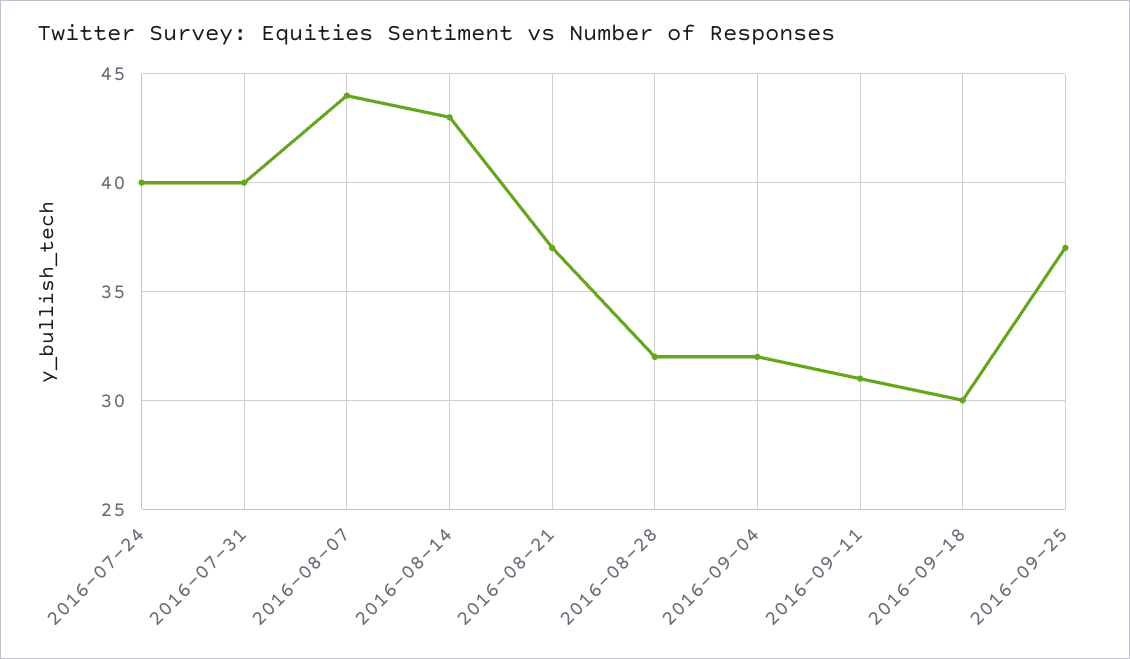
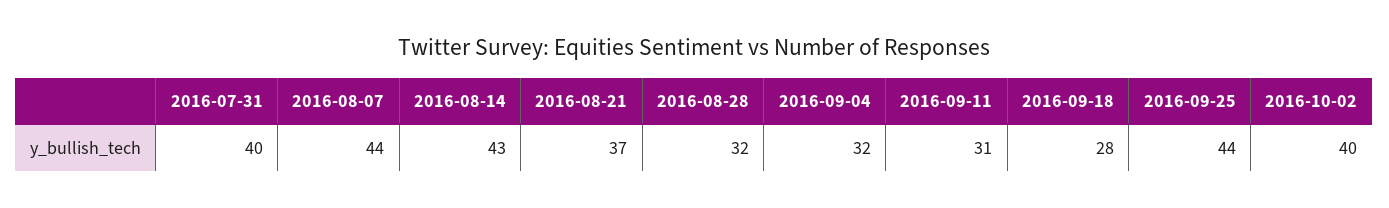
2016-07-24: 40 -> none
2016-09-18: 30 -> 28
2016-09-25: 37 -> 44
2016-10-02: none -> 40

